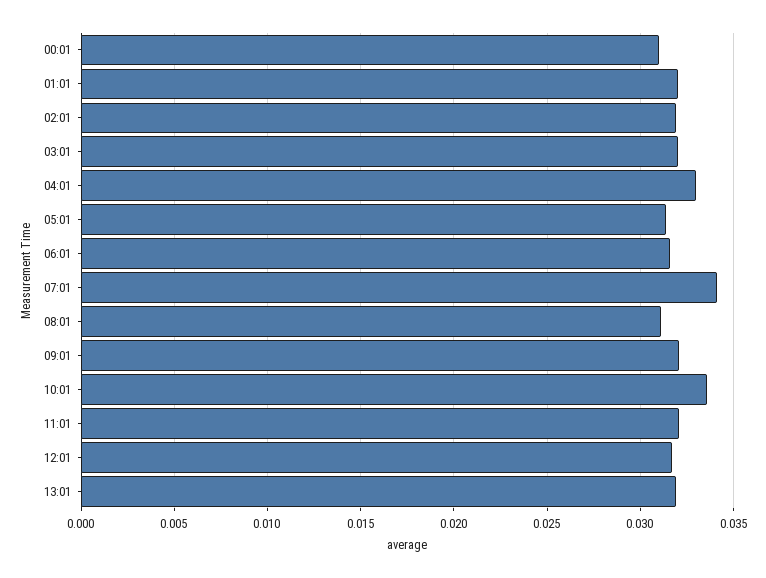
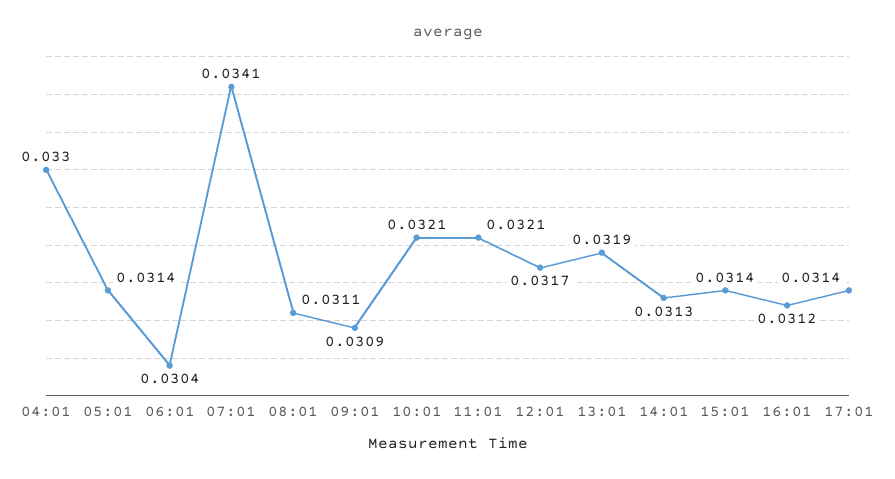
00:01: 0.031 -> none
01:01: 0.032 -> none
02:01: 0.032 -> none
03:01: 0.032 -> none
06:01: 0.0315 -> 0.0304
09:01: 0.032 -> 0.0309
10:01: 0.0335 -> 0.0321
14:01: none -> 0.0313
15:01: none -> 0.0314
16:01: none -> 0.0312
17:01: none -> 0.0314

